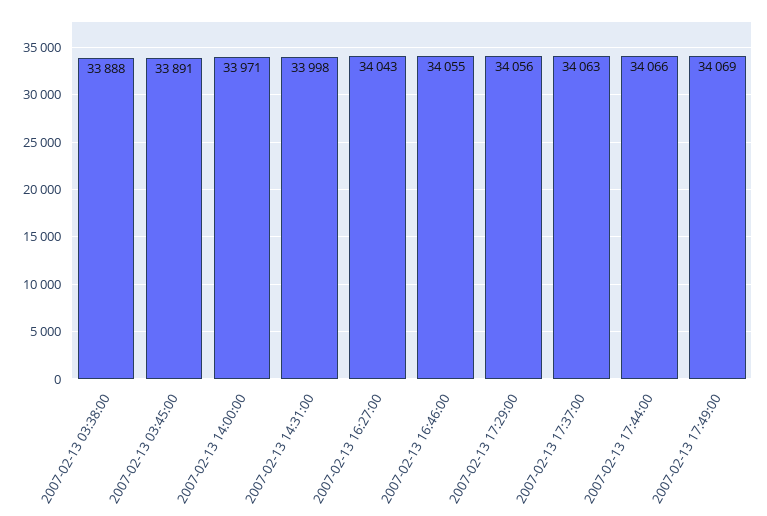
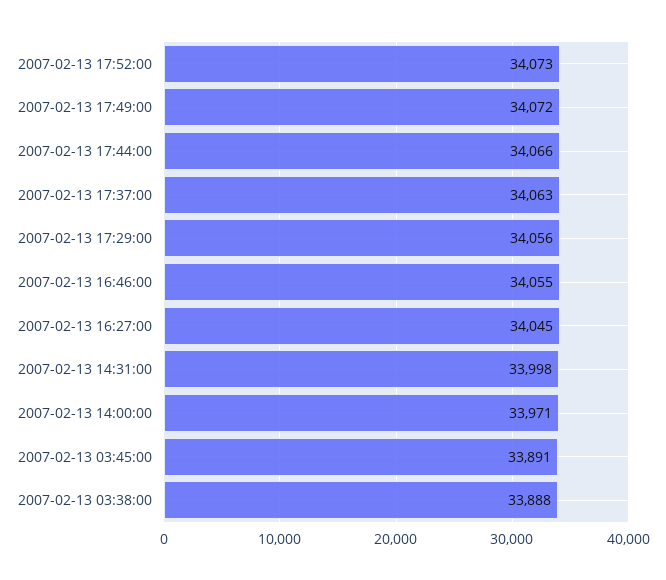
2007-02-13 16:27:00: 34043 -> 34045
2007-02-13 17:49:00: 34069 -> 34072
2007-02-13 17:52:00: none -> 34073

